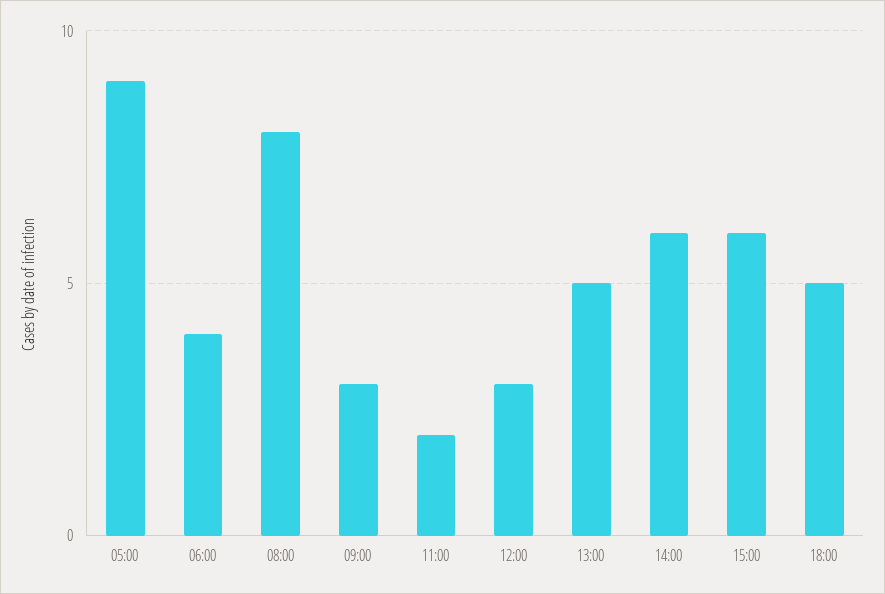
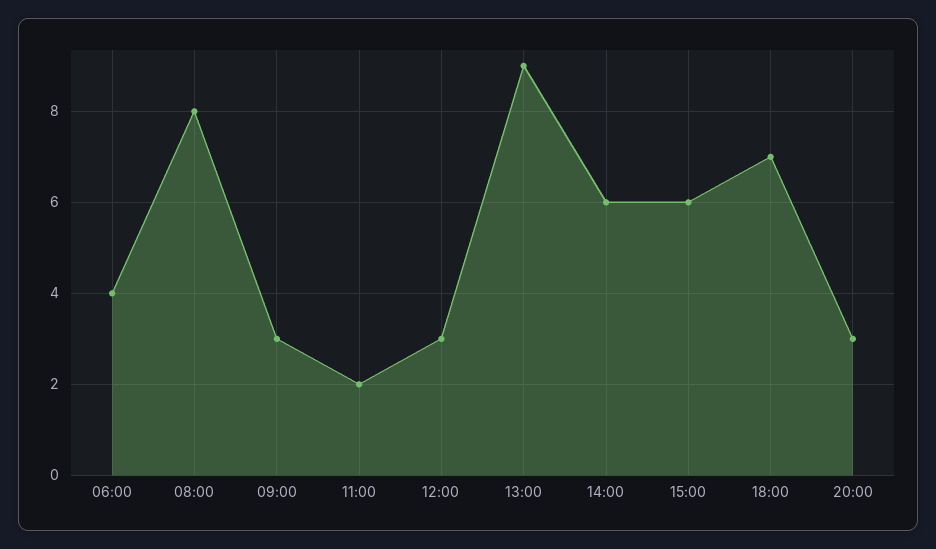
05:00: 9 -> none
13:00: 5 -> 9
18:00: 5 -> 7
20:00: none -> 3

